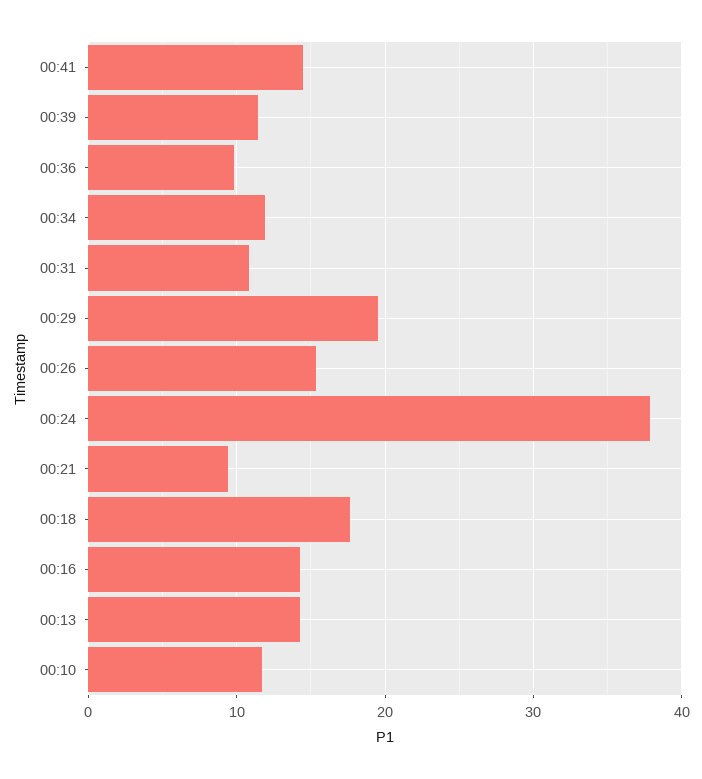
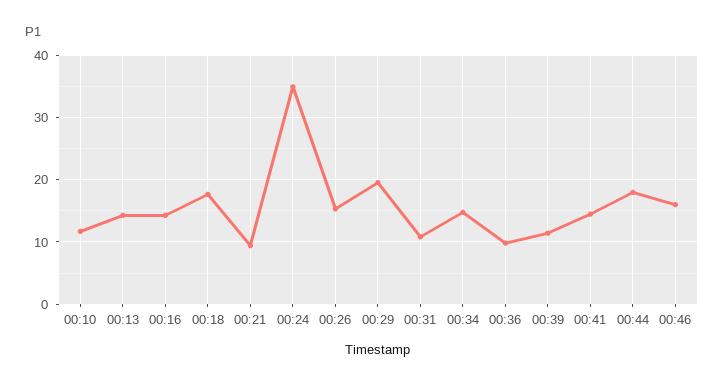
00:34: 12 -> 15
00:24: 38 -> 35
00:44: none -> 18
00:46: none -> 16

